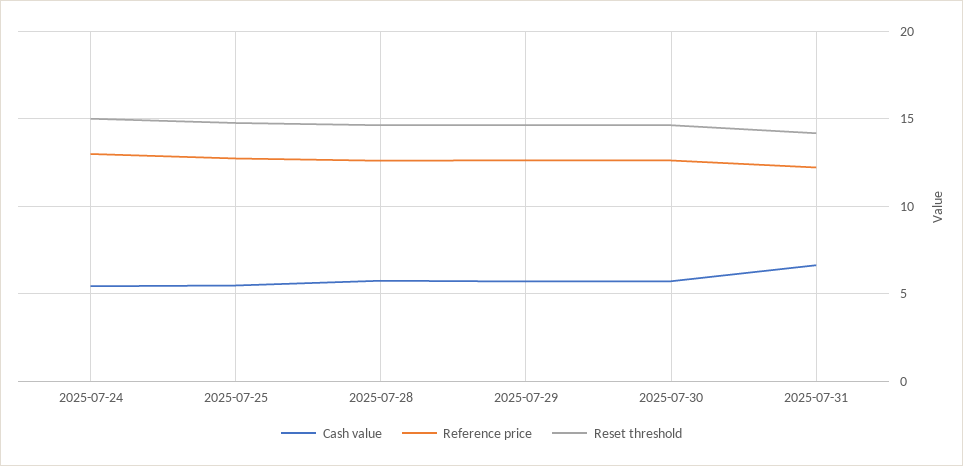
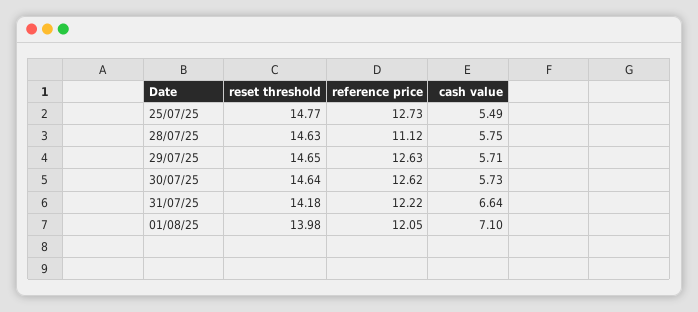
Cash value, 2025-07-24: 5.5 -> none
Reference price, 2025-07-24: 13 -> none
Reset threshold, 2025-07-24: 15 -> none
Reference price, 2025-07-28: 12.5 -> 11.12
Reset threshold, 01/08/25: none -> 13.98
Reference price, 01/08/25: none -> 12.05
Cash value, 01/08/25: none -> 7.1

